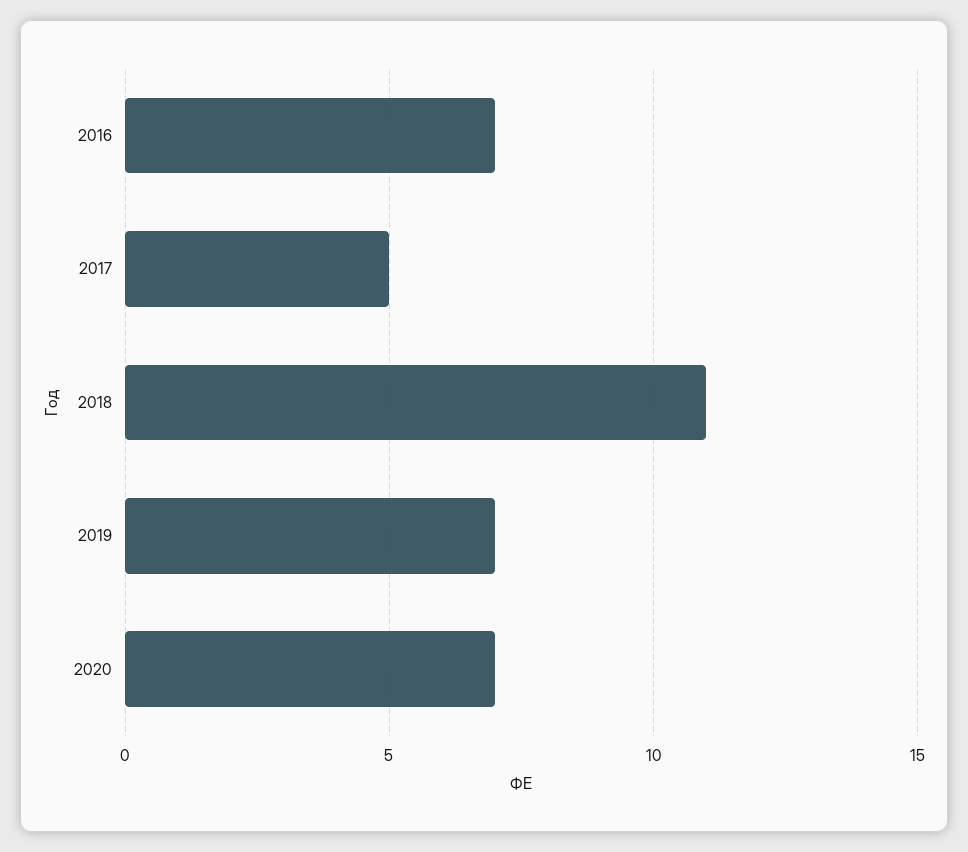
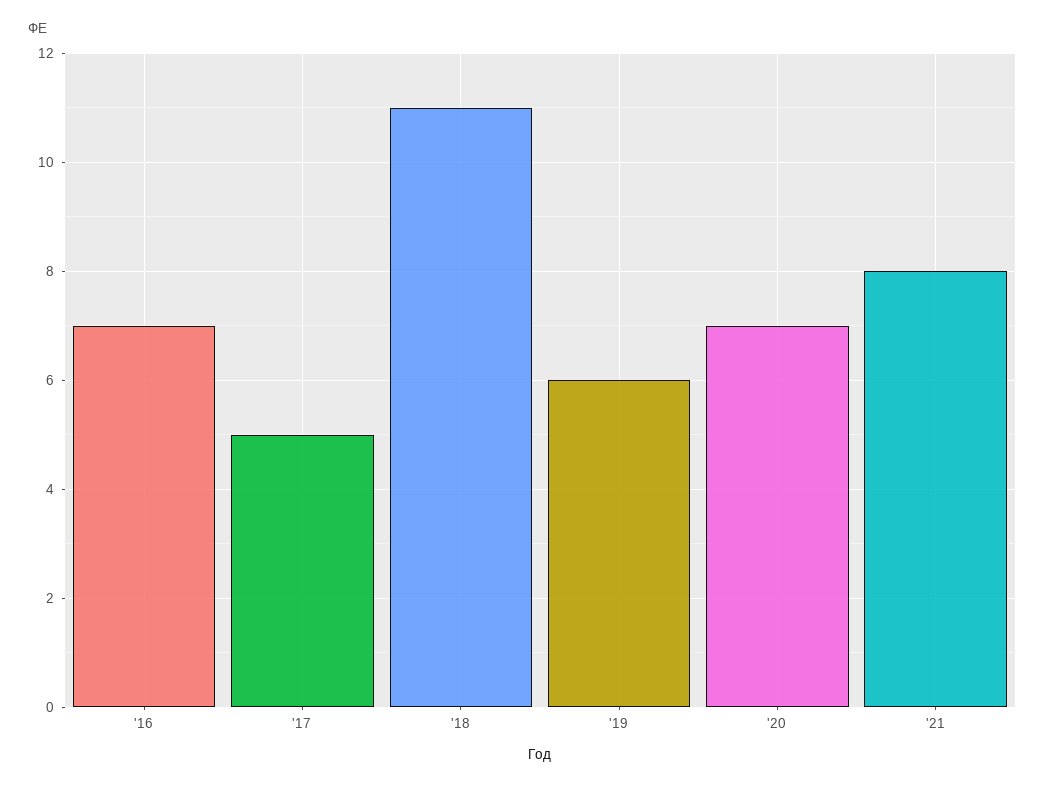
2019: 7 -> 6
'21: none -> 8

